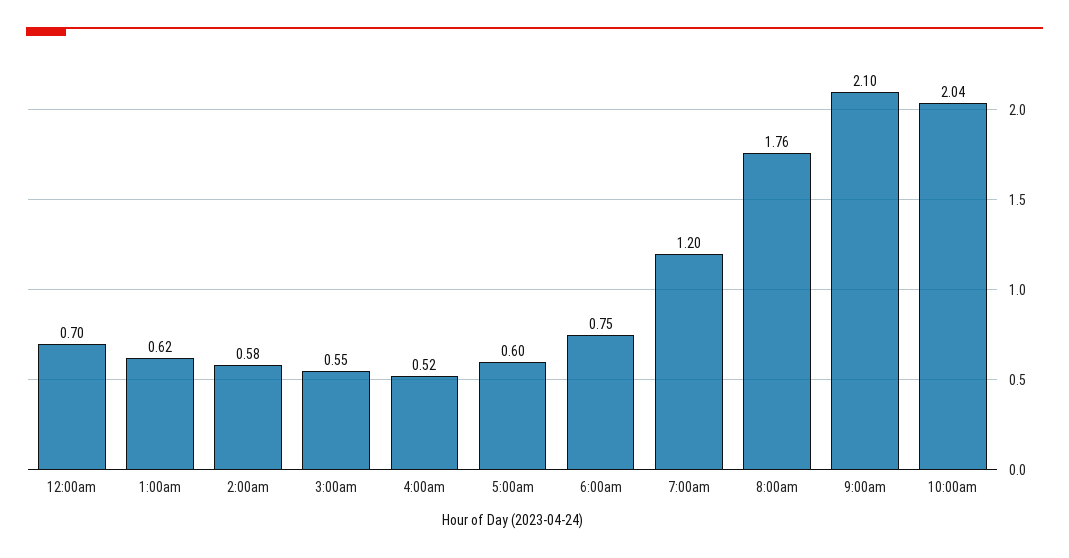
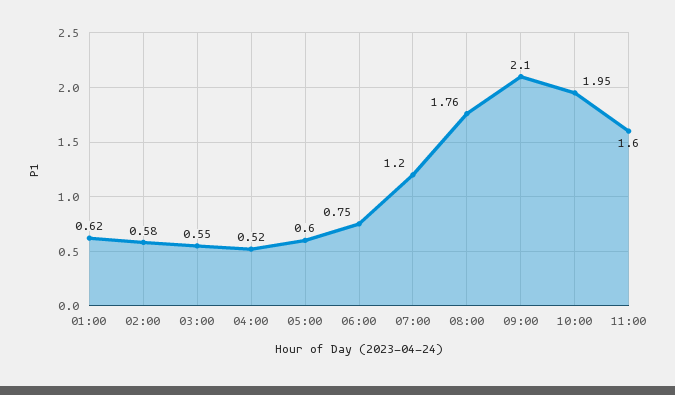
12:00am: 0.7 -> none
10:00am: 2.04 -> 1.95
11:00: none -> 1.6

